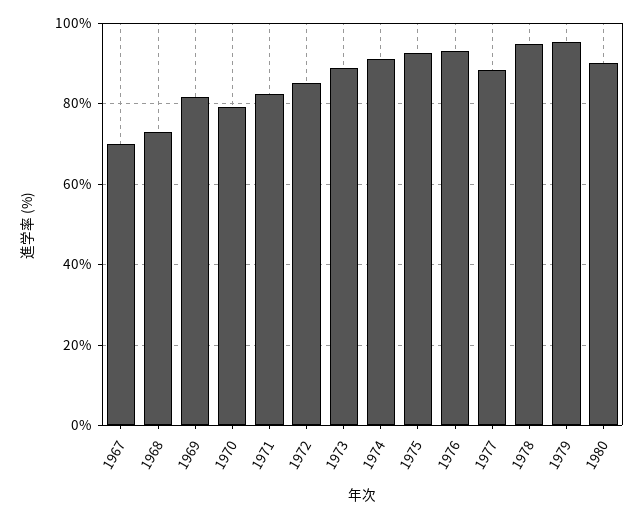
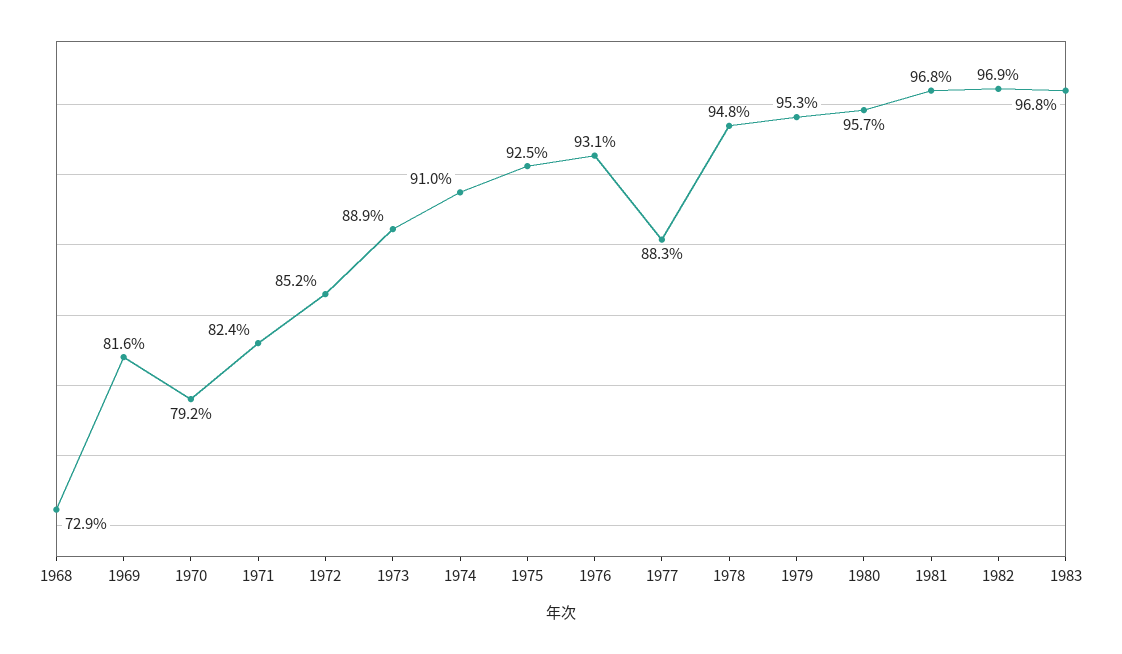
1967: 70 -> none
1980: 90 -> 95.7
1981: none -> 96.8
1982: none -> 96.9
1983: none -> 96.8

